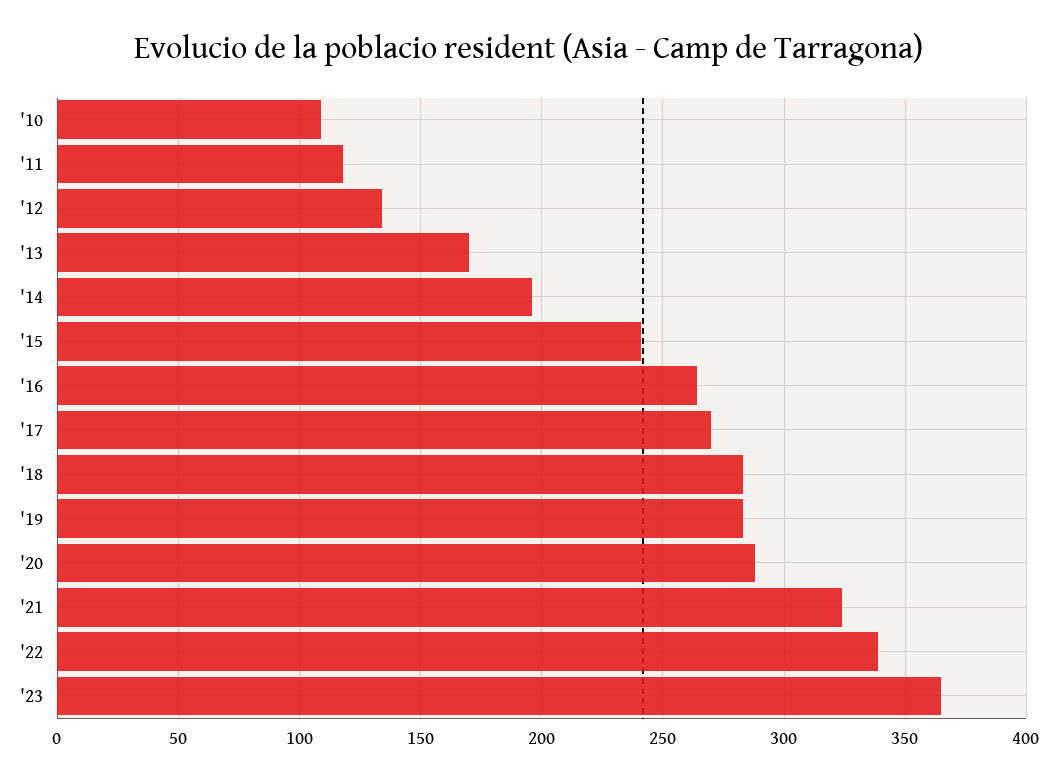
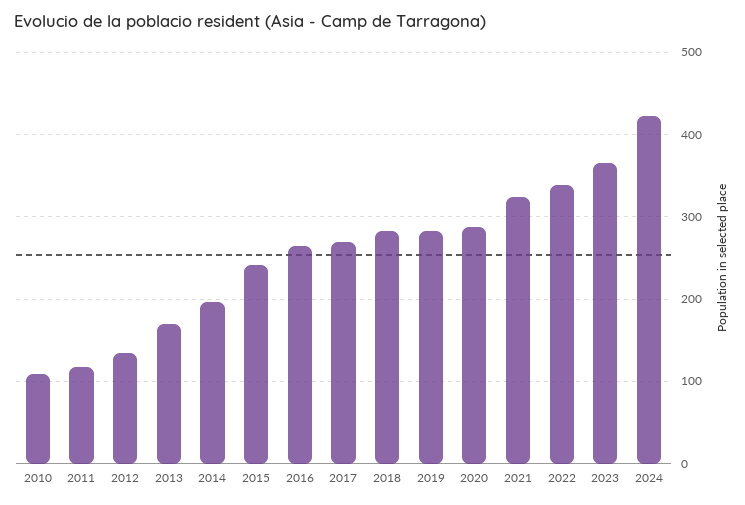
2024: none -> 420

